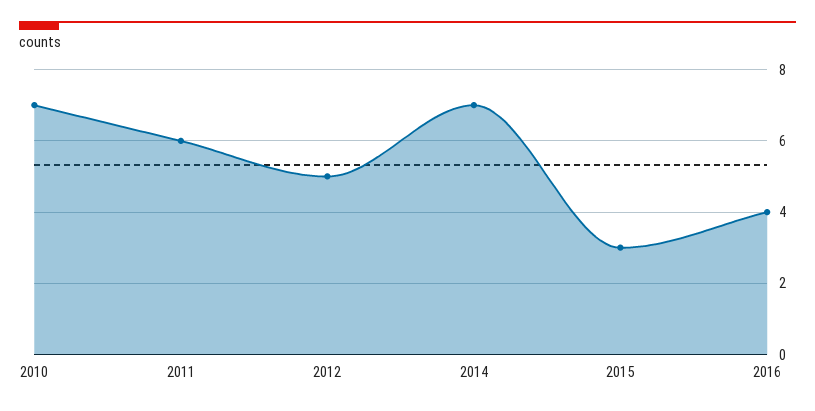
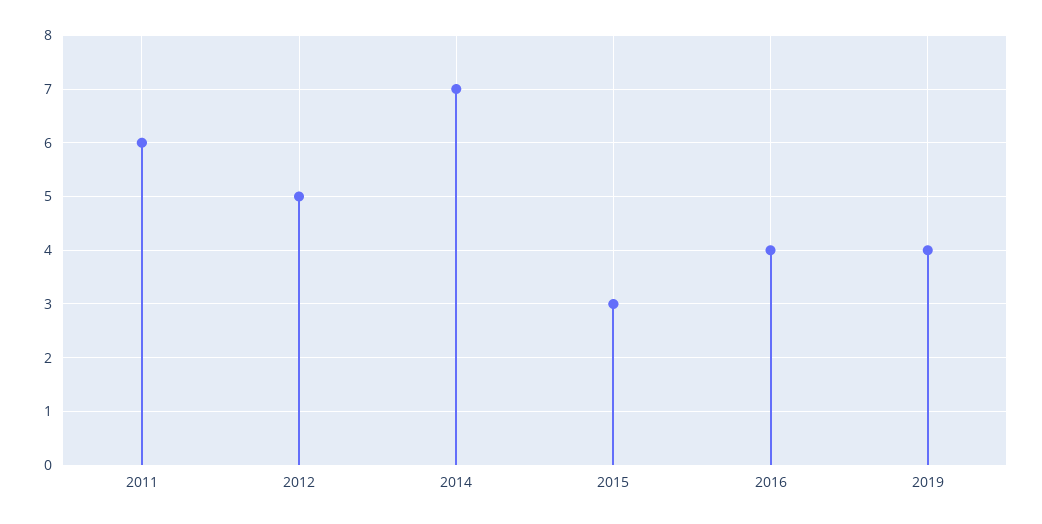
2010: 7 -> none
2019: none -> 4

